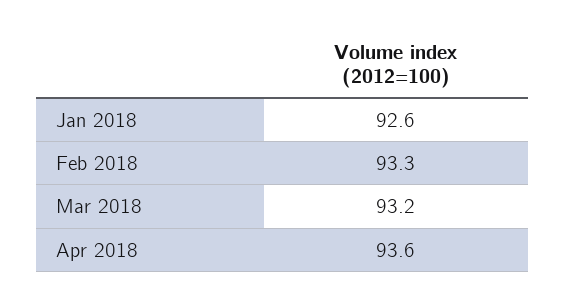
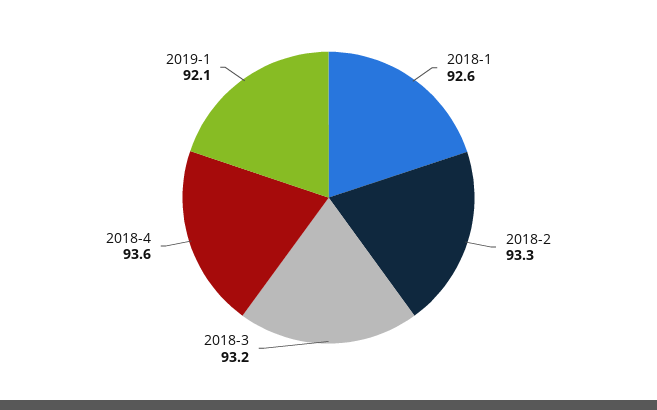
2019-1: none -> 92.1

